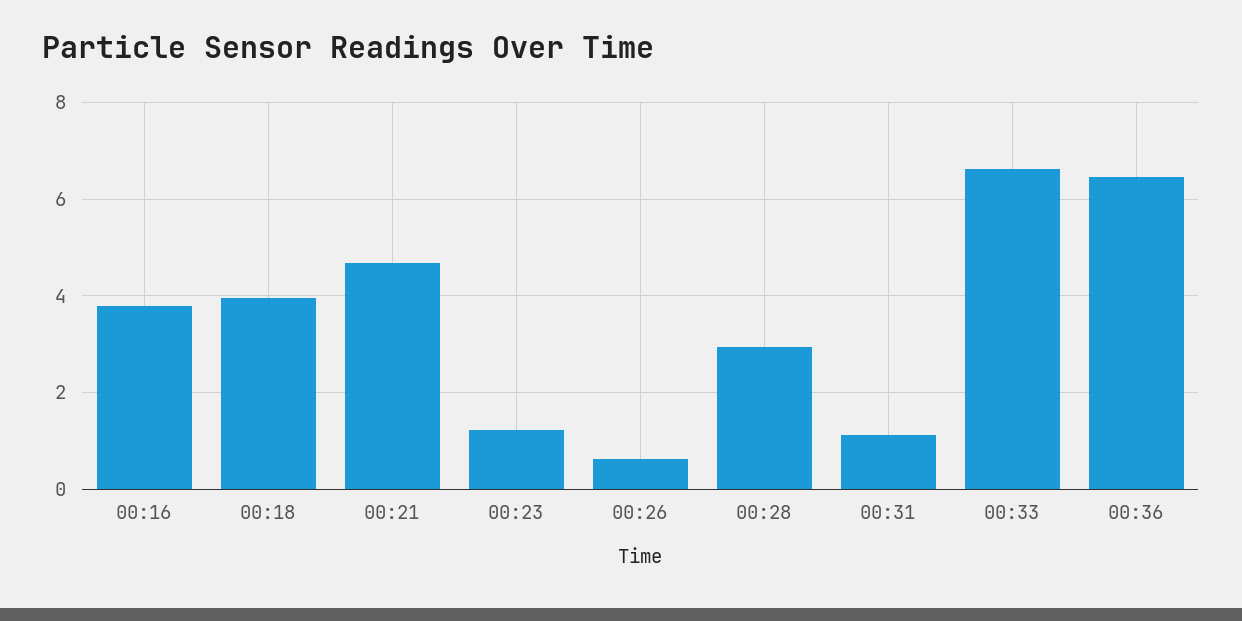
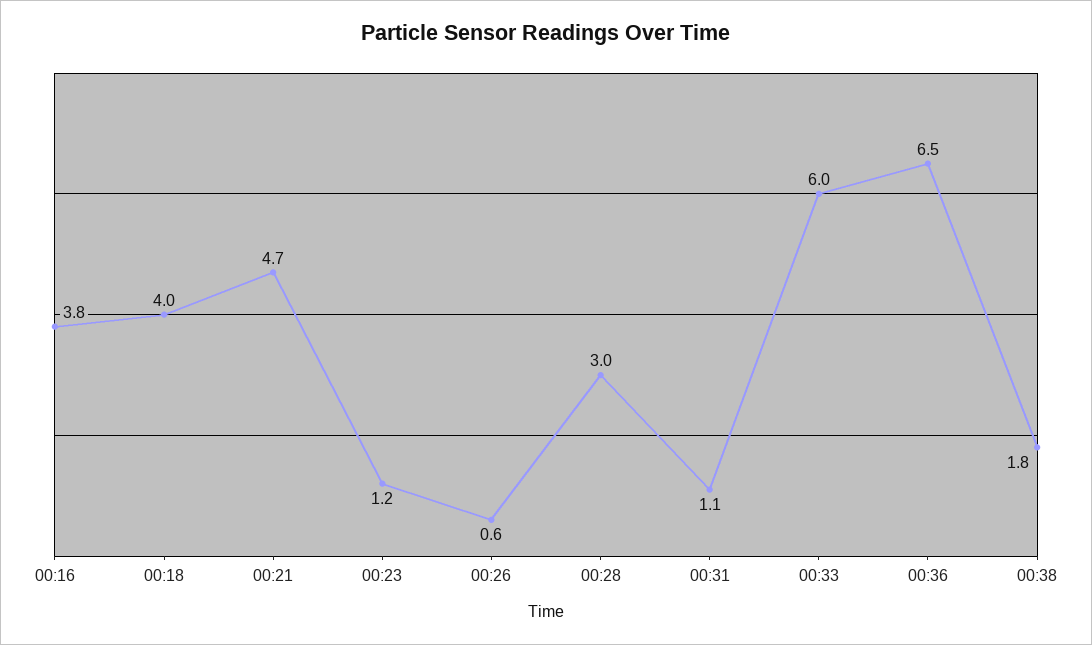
00:33: 6.6 -> 6
00:38: none -> 1.8

